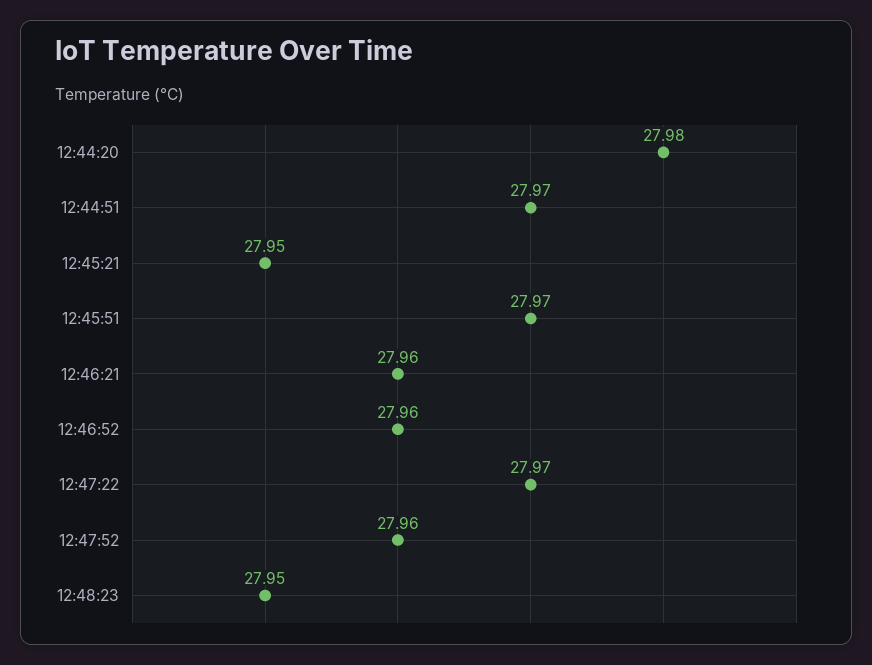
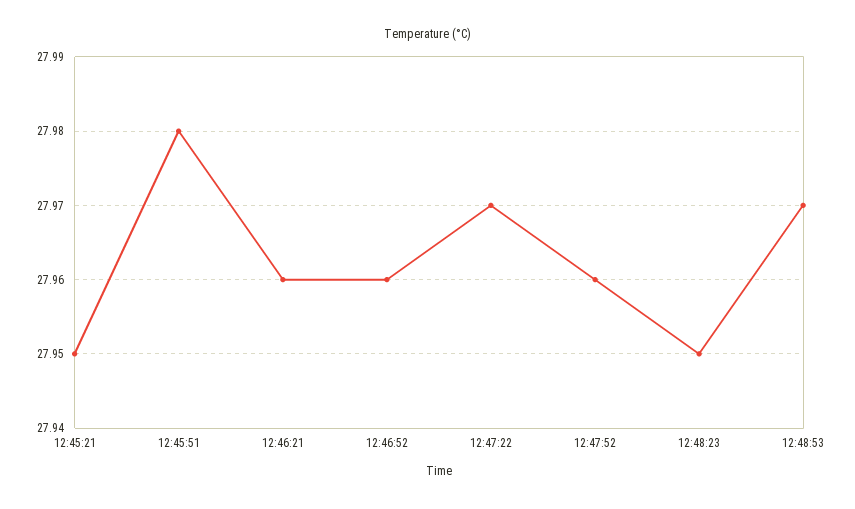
12:44:20: 27.98 -> none
12:44:51: 27.97 -> none
12:45:51: 27.97 -> 27.98
12:48:53: none -> 27.97

